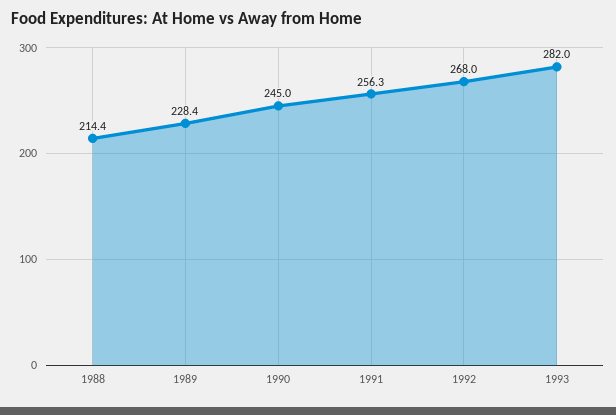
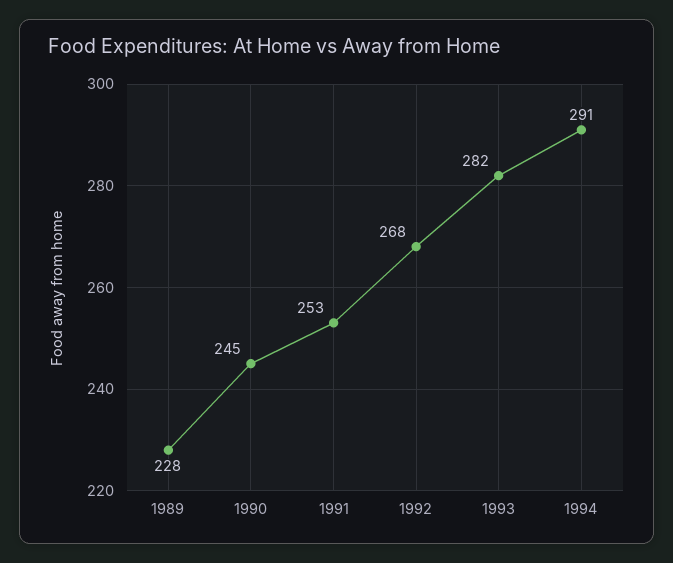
1988: 214.4 -> none
1991: 256.3 -> 253
1994: none -> 291

